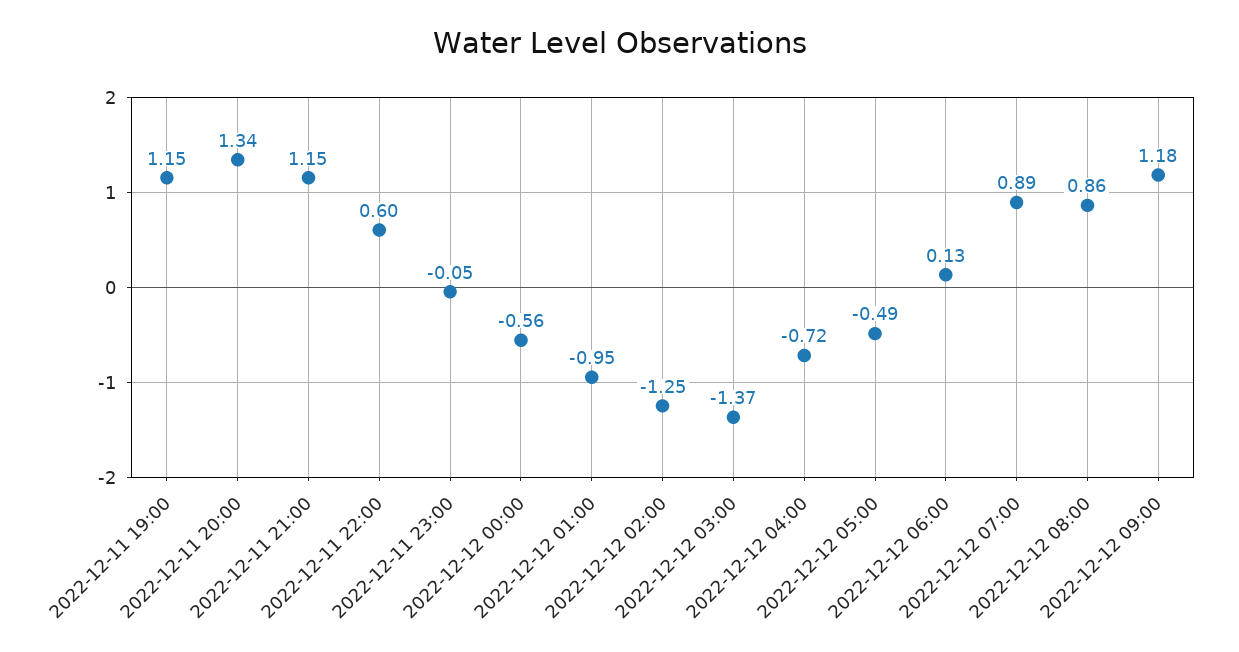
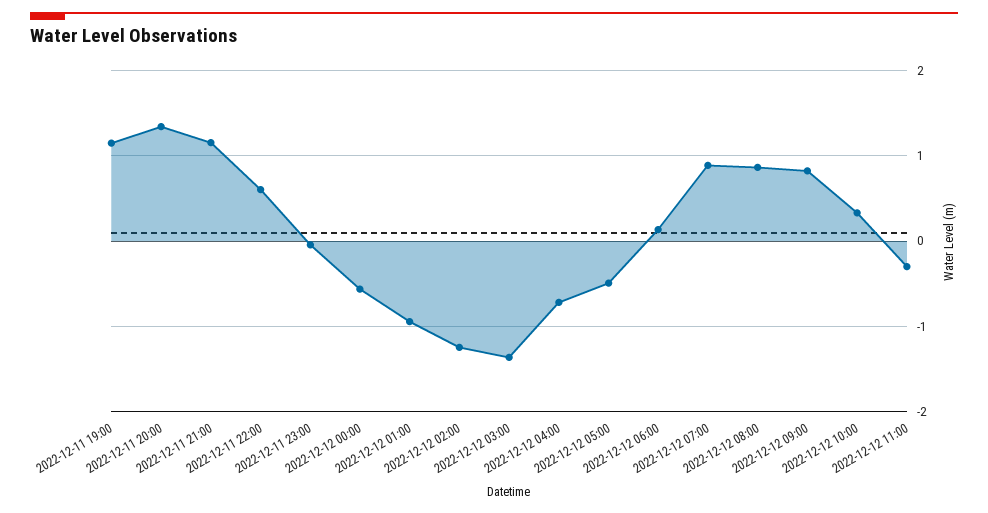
2022-12-12 09:00: 1.18 -> 0.8
2022-12-12 10:00: none -> 0.3
2022-12-12 11:00: none -> -0.3

